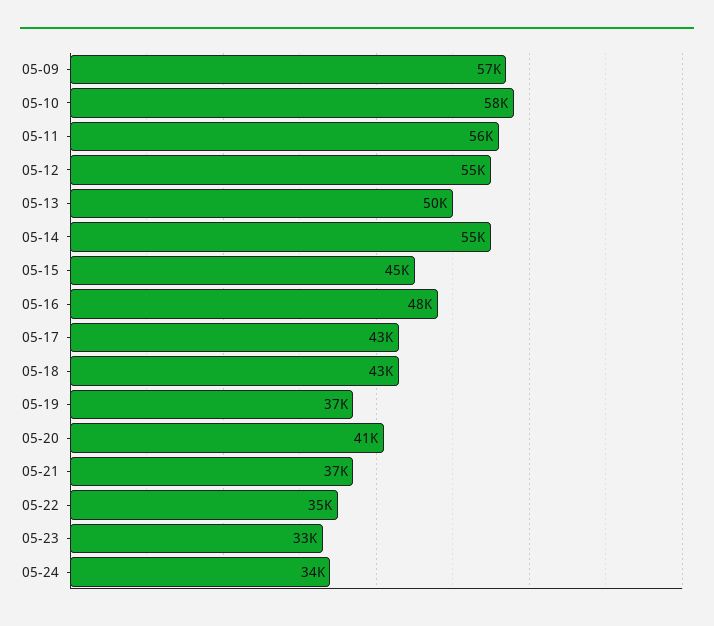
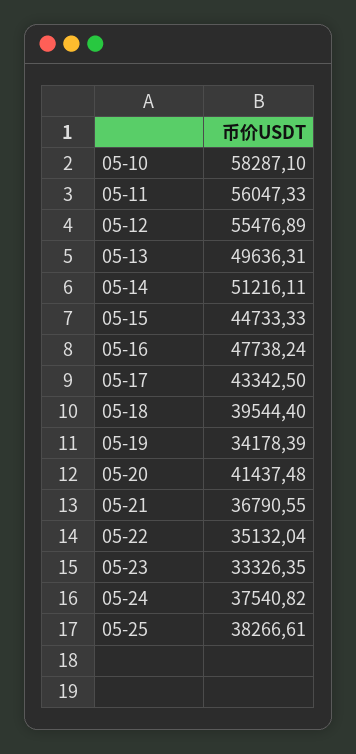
05-09: 57000 -> none
05-14: 55000 -> 51216.11
05-18: 43000 -> 39544.4
05-19: 37000 -> 34178.39
05-24: 34000 -> 37540.82
05-25: none -> 38266.61

